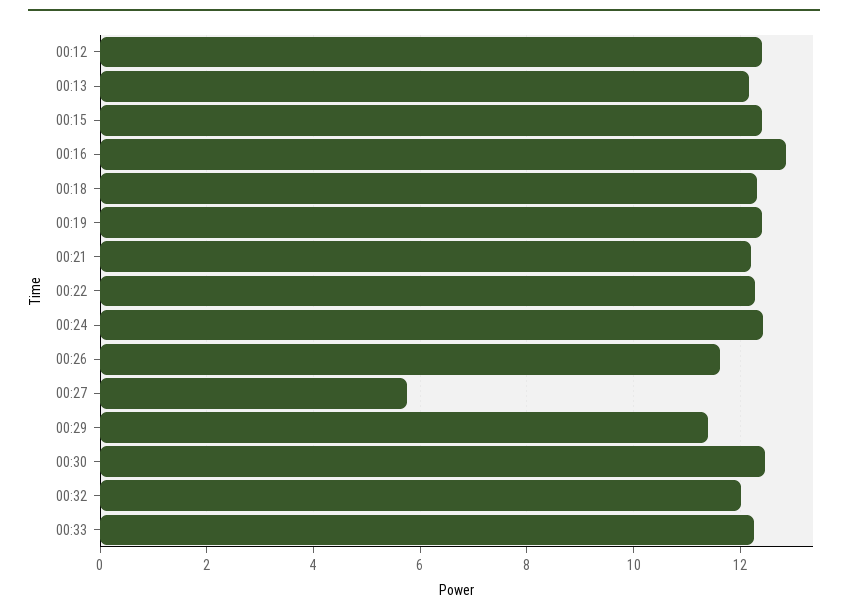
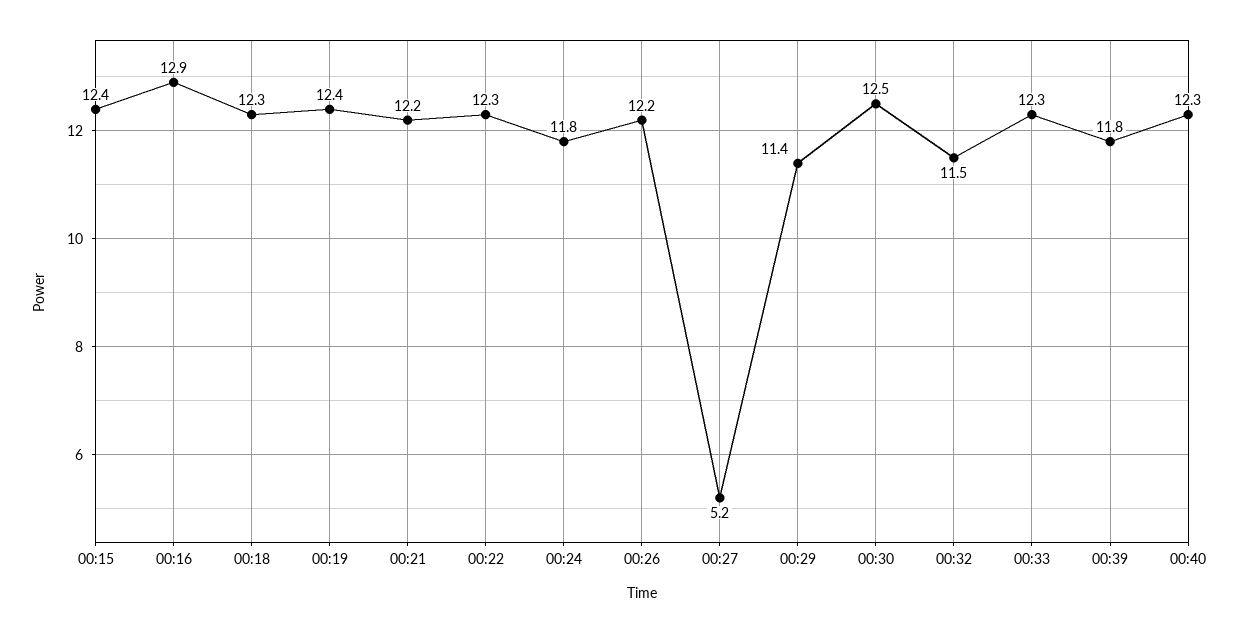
00:12: 12.4 -> none
00:13: 12.2 -> none
00:24: 12.4 -> 11.8
00:26: 11.6 -> 12.2
00:27: 5.8 -> 5.2
00:32: 12 -> 11.5
00:39: none -> 11.8
00:40: none -> 12.3

